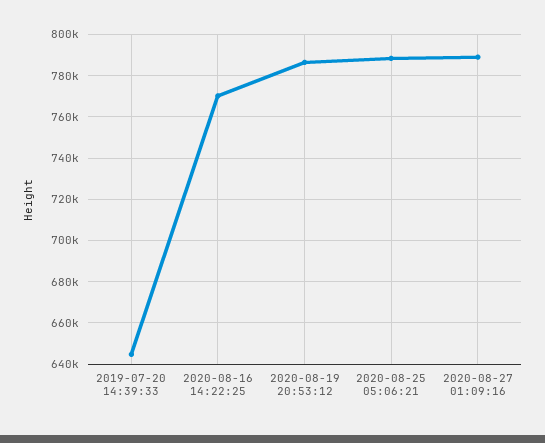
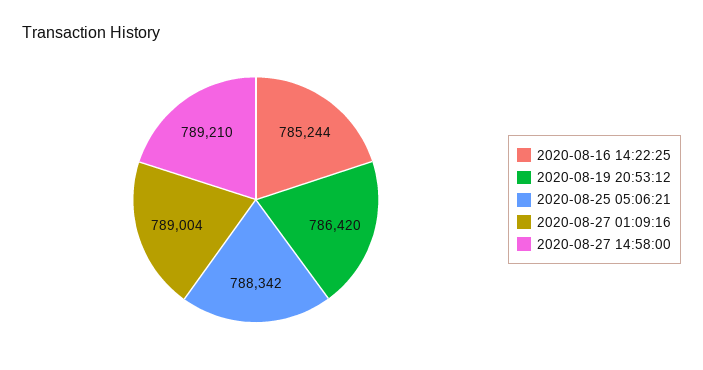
2019-07-20 14:39:33: 645000 -> none
2020-08-16 14:22:25: 770000 -> 785244
2020-08-27 14:58:00: none -> 789210

